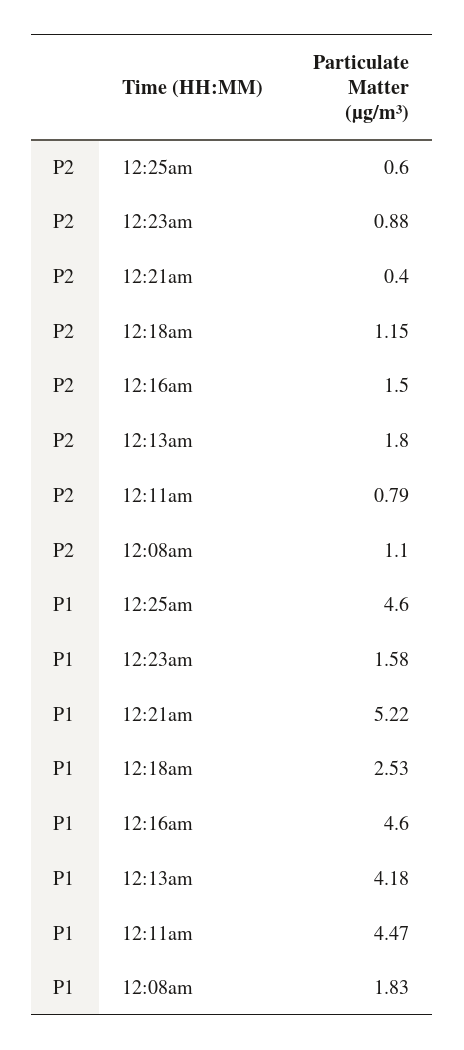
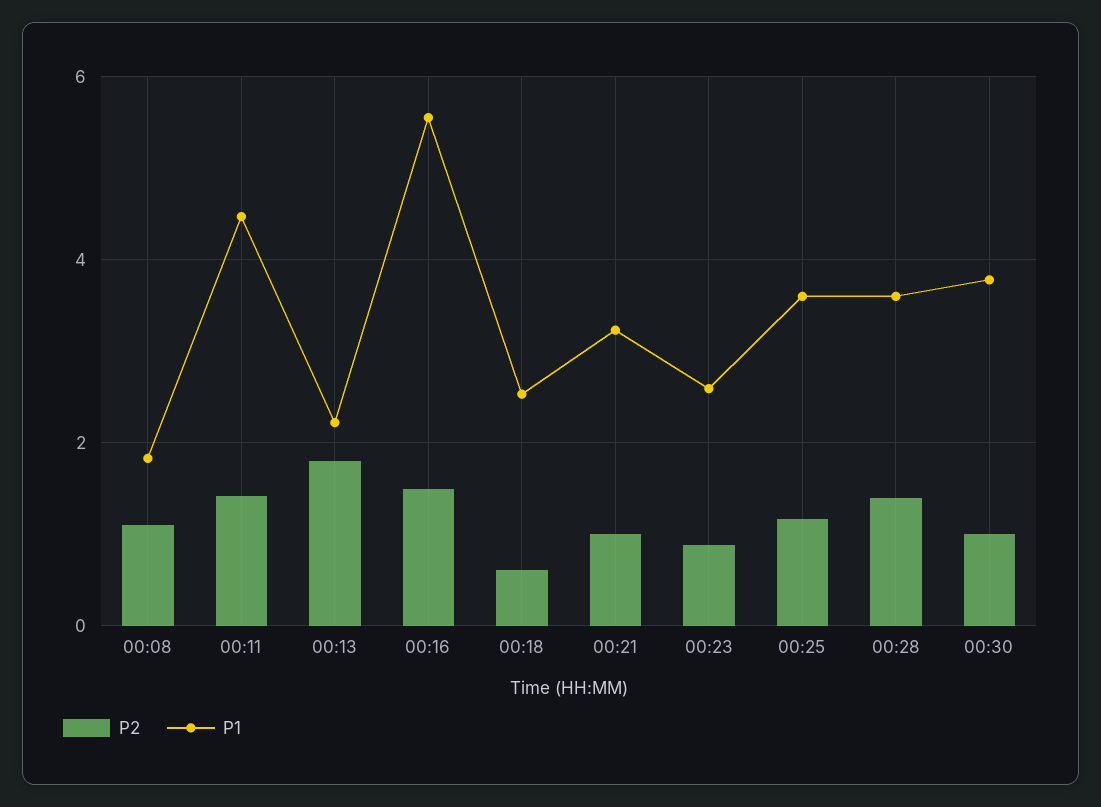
P2, 12:25am: 0.6 -> 1.2
P2, 12:21am: 0.4 -> 1
P2, 12:18am: 1.15 -> 0.6
P2, 12:11am: 0.79 -> 1.4
P1, 12:25am: 4.6 -> 3.6
P1, 12:23am: 1.58 -> 2.6
P1, 12:21am: 5.22 -> 3.2
P1, 12:16am: 4.6 -> 5.6
P1, 12:13am: 4.18 -> 2.2
P2, 00:28: none -> 1.4
P1, 00:28: none -> 3.6
P2, 00:30: none -> 1
P1, 00:30: none -> 3.8

